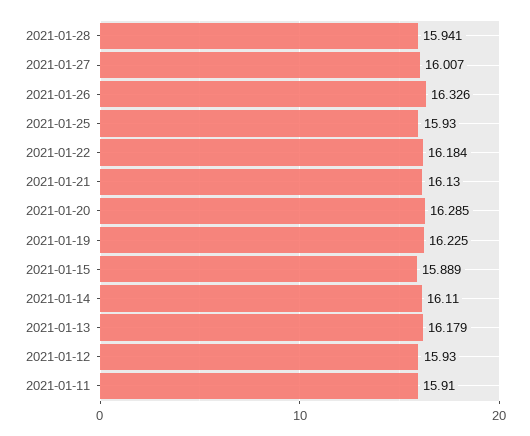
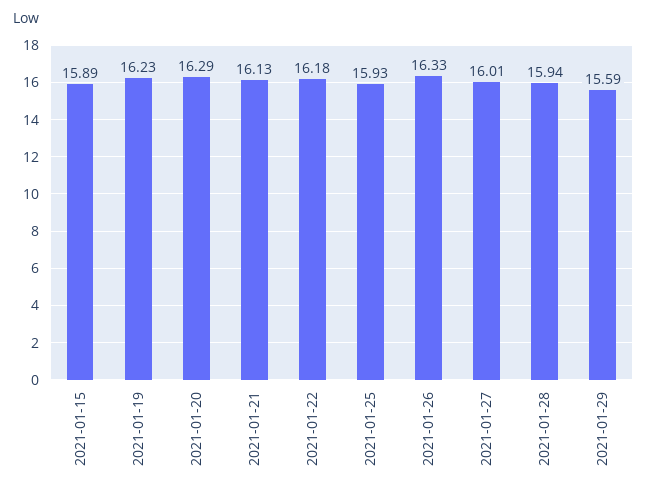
2021-01-14: 16.11 -> none
2021-01-13: 16.179 -> none
2021-01-12: 15.93 -> none
2021-01-11: 15.91 -> none
2021-01-29: none -> 15.59

